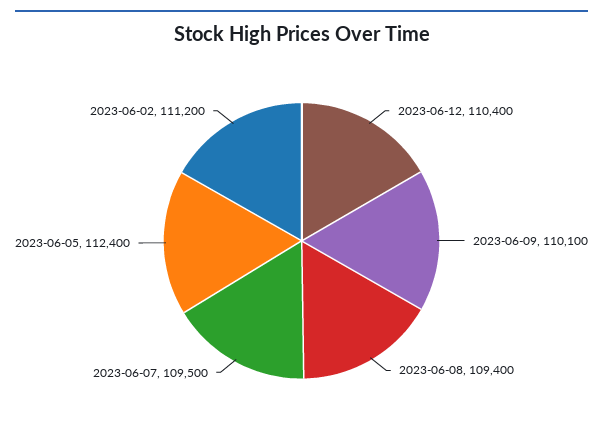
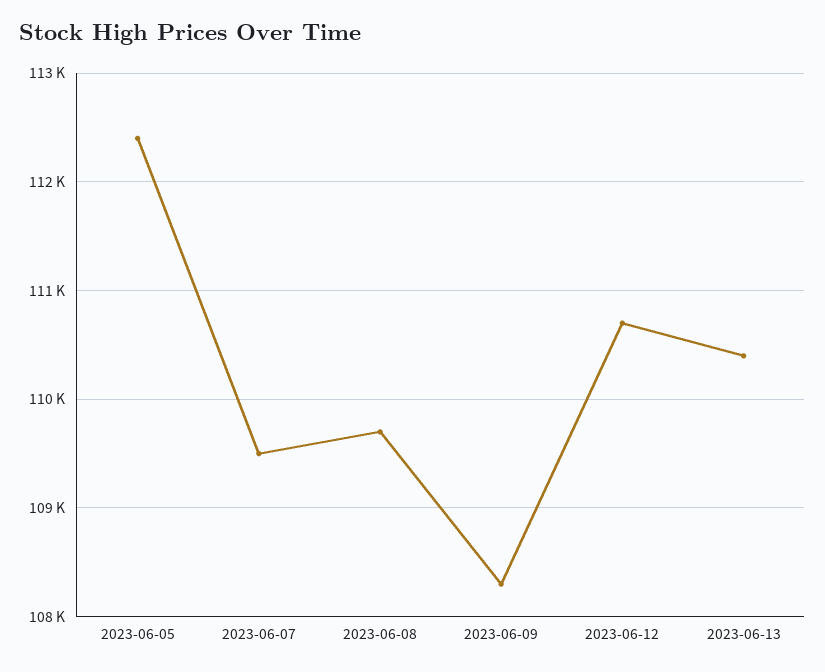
2023-06-12: 110400 -> 110700
2023-06-09: 110100 -> 108300
2023-06-08: 109400 -> 109700
2023-06-02: 111200 -> none
2023-06-13: none -> 110400

